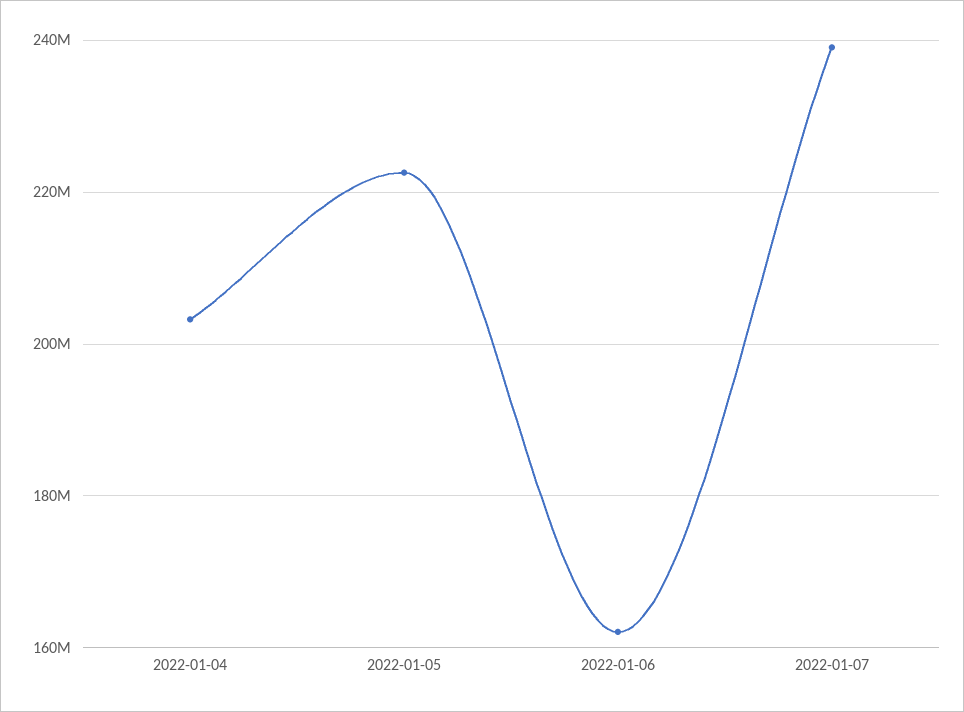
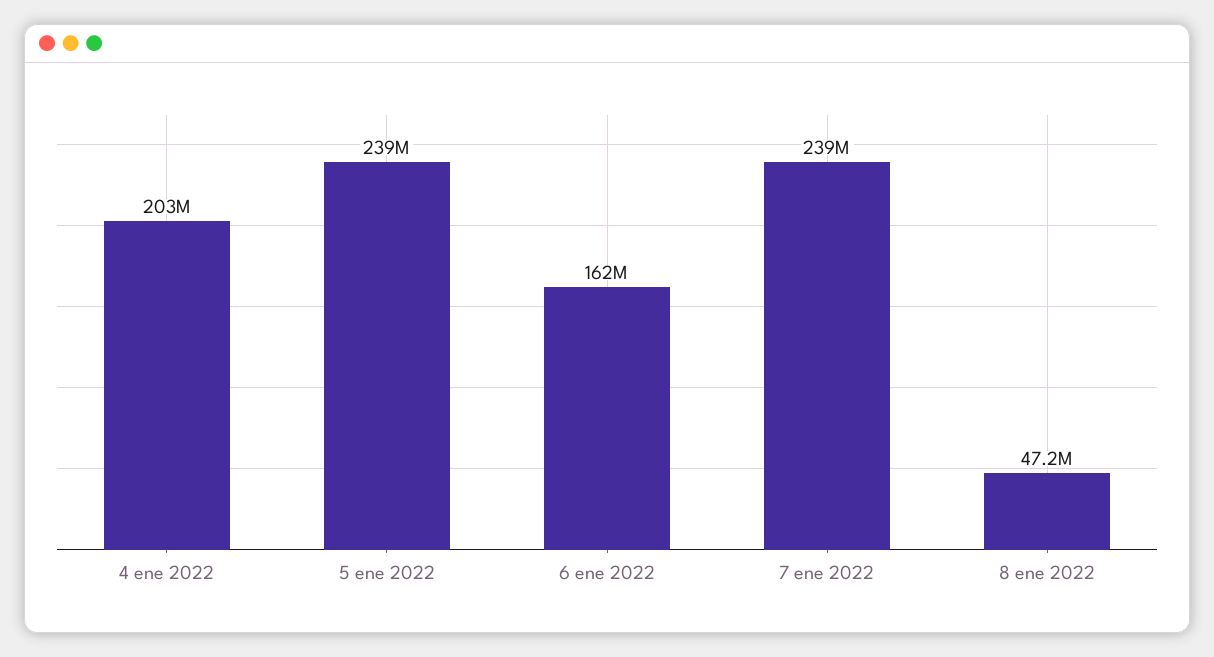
2022-01-05: 222000000 -> 239000000
8 ene 2022: none -> 47200000

